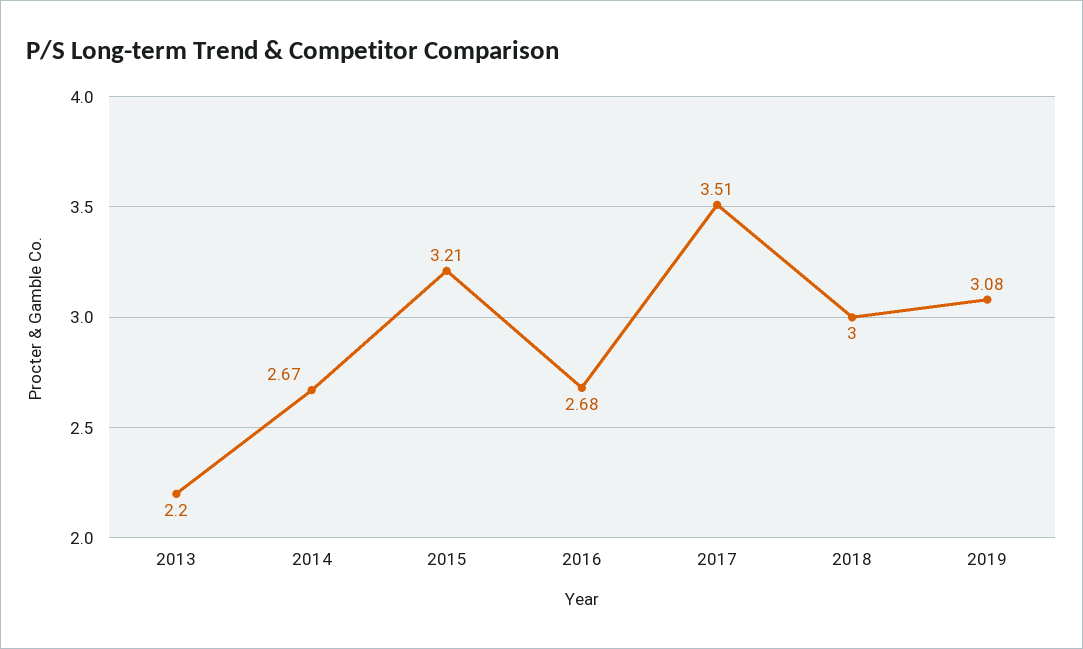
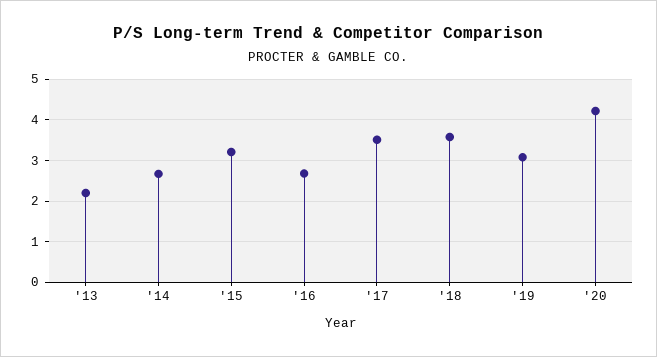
2018: 3 -> 3.6
'20: none -> 4.2

